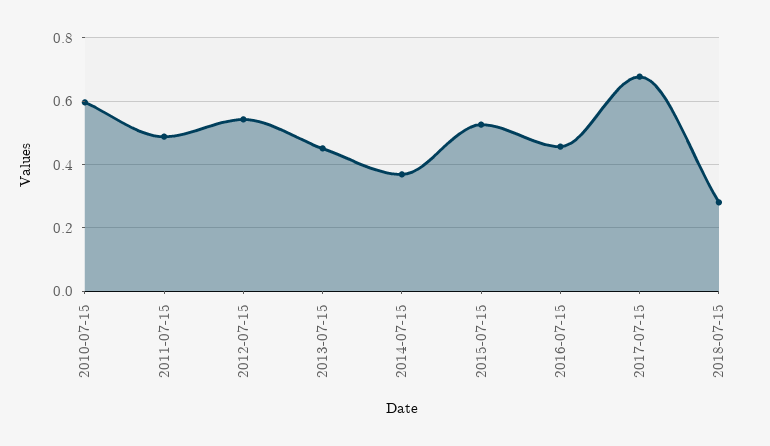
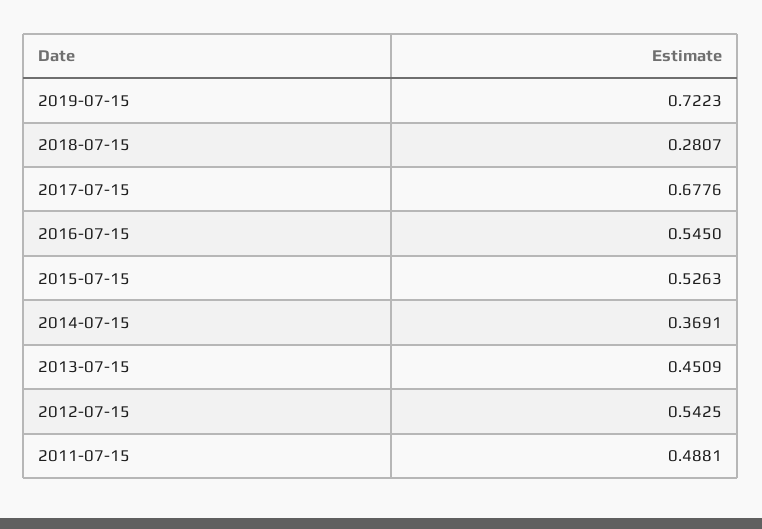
2010-07-15: 0.6 -> none
2016-07-15: 0.46 -> 0.545
2019-07-15: none -> 0.7223

